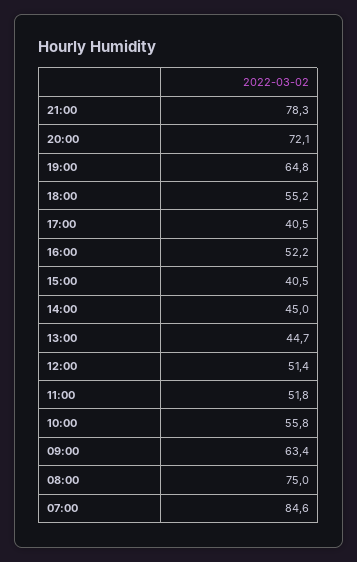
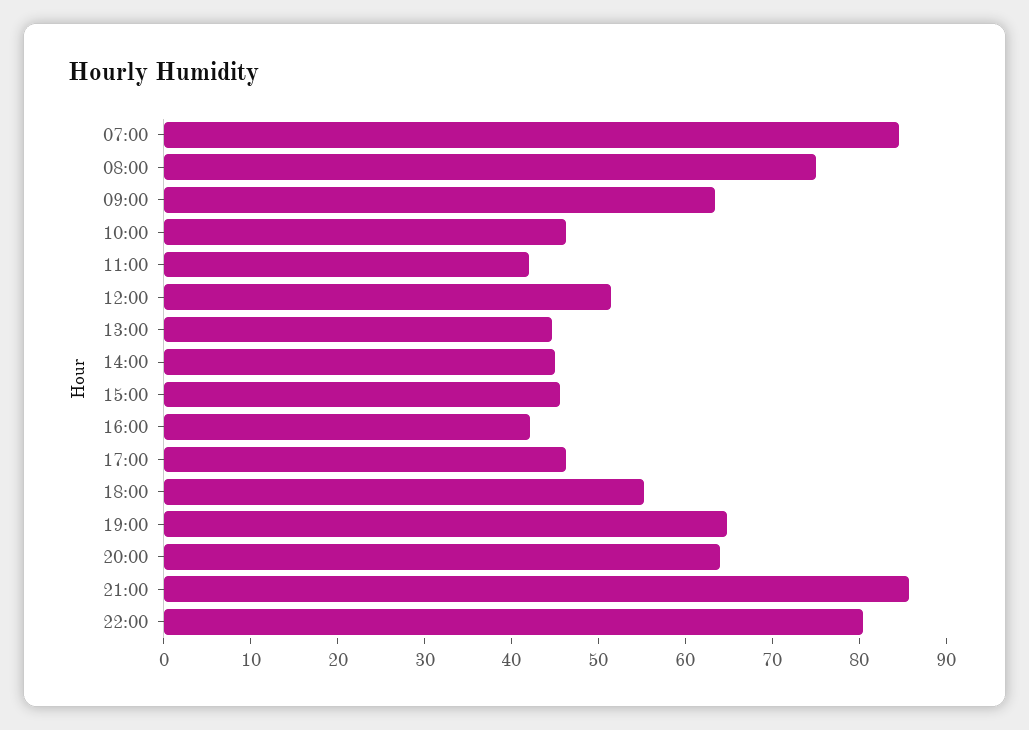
21:00: 78.3 -> 86
20:00: 72.1 -> 64
17:00: 40.5 -> 46
16:00: 52.2 -> 42
15:00: 40.5 -> 46
11:00: 51.8 -> 42
10:00: 55.8 -> 46
22:00: none -> 80

